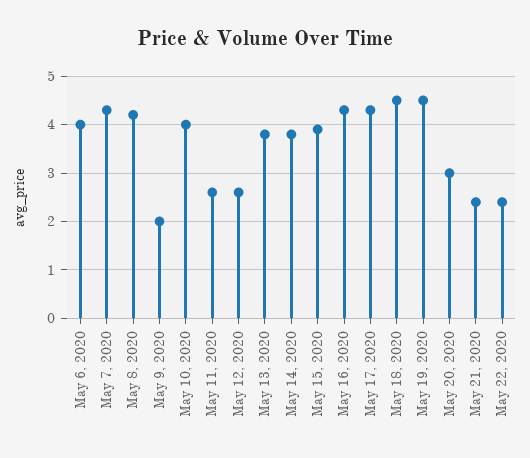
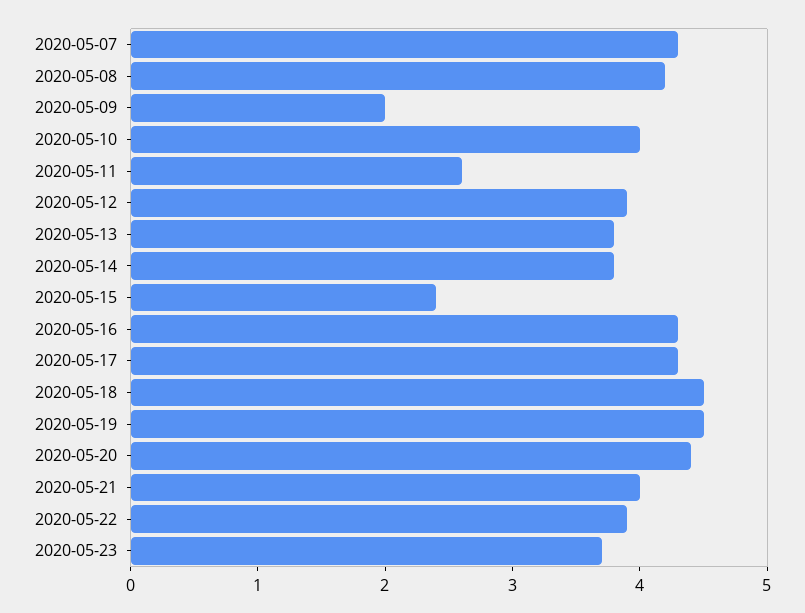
May 6, 2020: 4 -> none
May 12, 2020: 2.5 -> 3.9
May 15, 2020: 4 -> 2.4
May 20, 2020: 3 -> 4.4
May 21, 2020: 2.5 -> 4
May 22, 2020: 2.5 -> 3.9
2020-05-23: none -> 3.7

